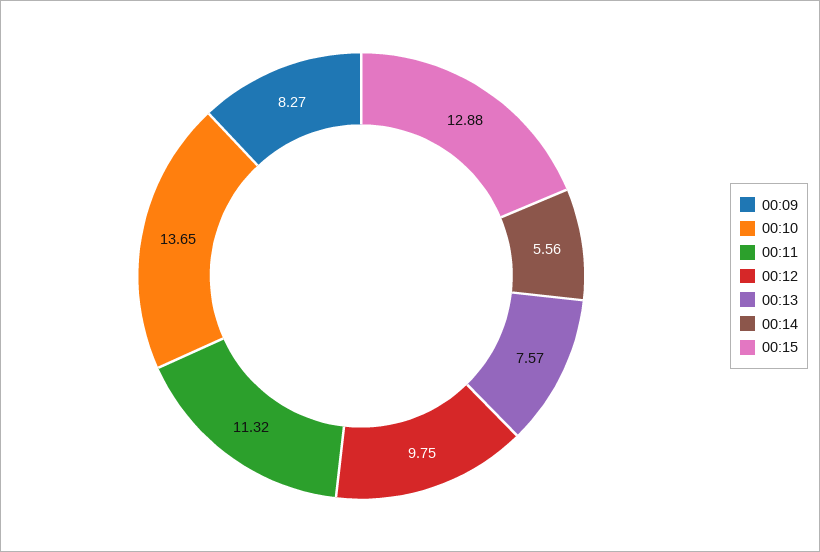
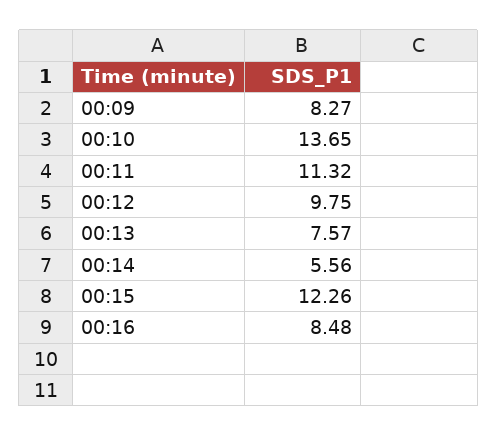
00:15: 12.88 -> 12.26
00:16: none -> 8.48

